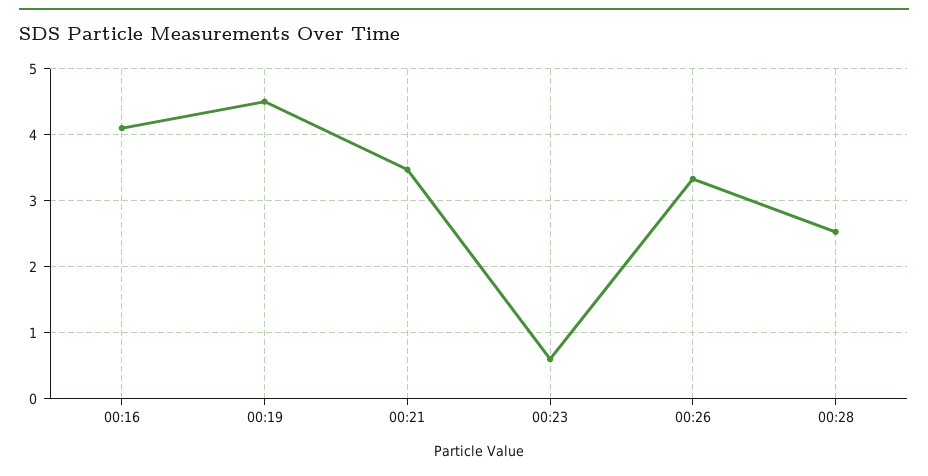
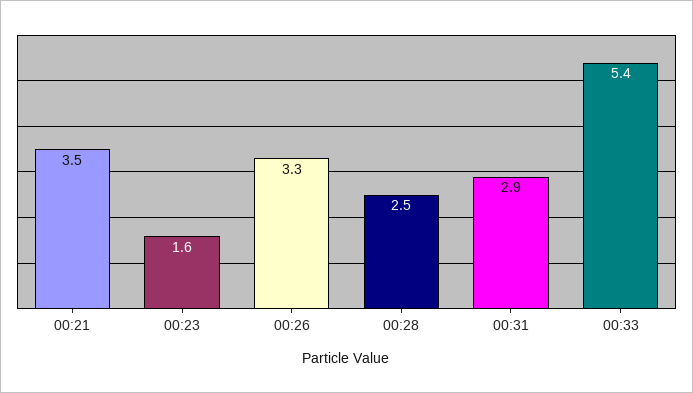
00:16: 4.1 -> none
00:19: 4.5 -> none
00:23: 0.6 -> 1.6
00:31: none -> 2.9
00:33: none -> 5.4

